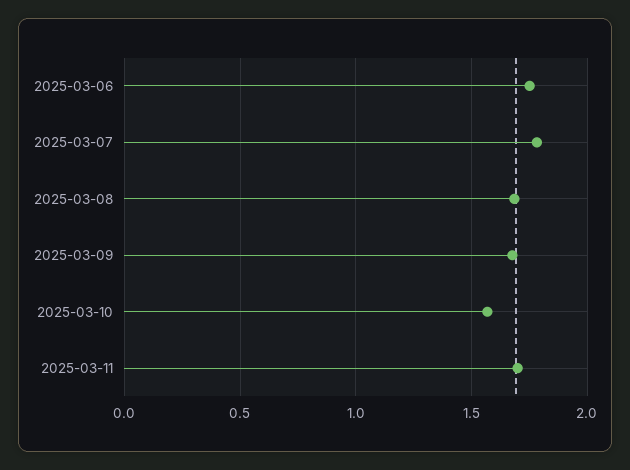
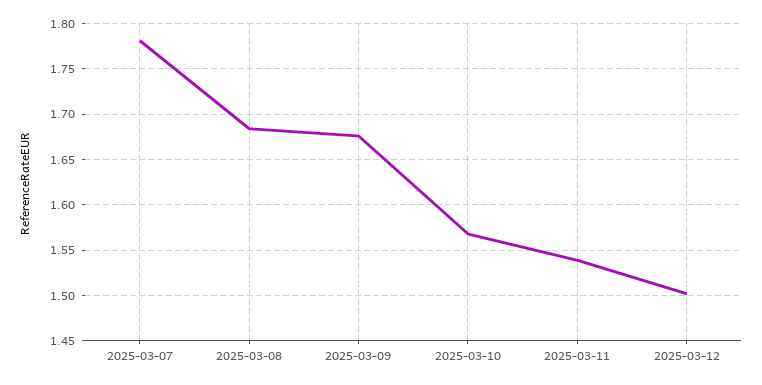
2025-03-06: 1.75 -> none
2025-03-11: 1.7 -> 1.54
2025-03-12: none -> 1.5

